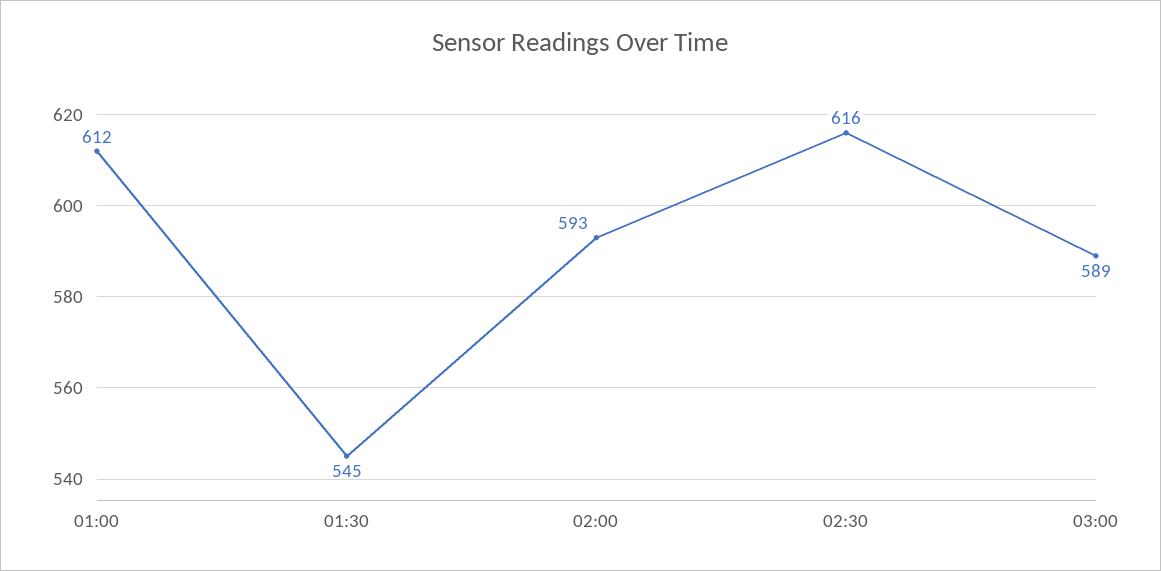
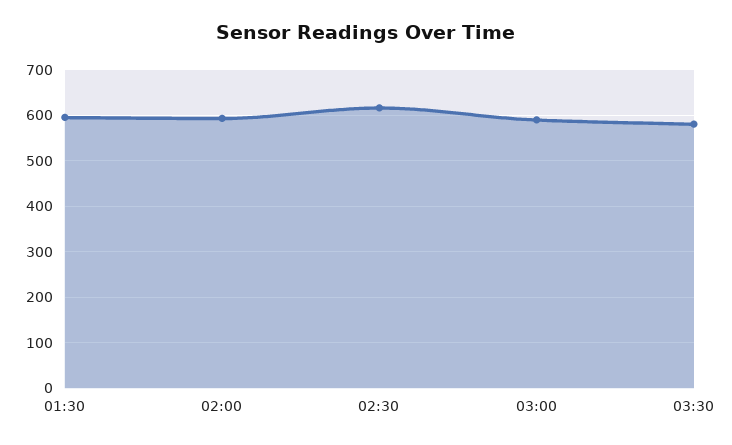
01:00: 612 -> none
01:30: 545 -> 600
03:30: none -> 580

